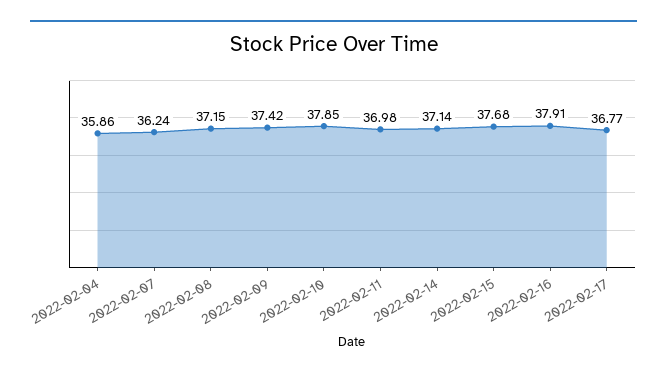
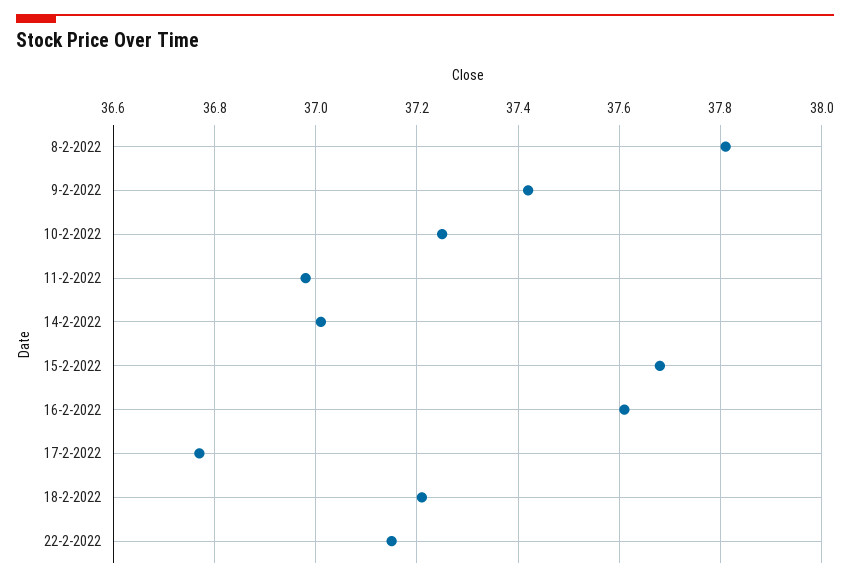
2022-02-04: 35.86 -> none
2022-02-07: 36.24 -> none
2022-02-08: 37.15 -> 37.8
2022-02-10: 37.85 -> 37.25
2022-02-14: 37.14 -> 37
2022-02-16: 37.91 -> 37.6
18-2-2022: none -> 37.2
22-2-2022: none -> 37.15

